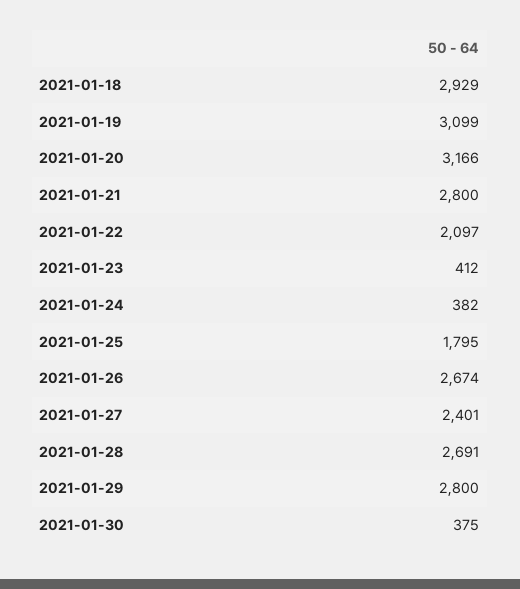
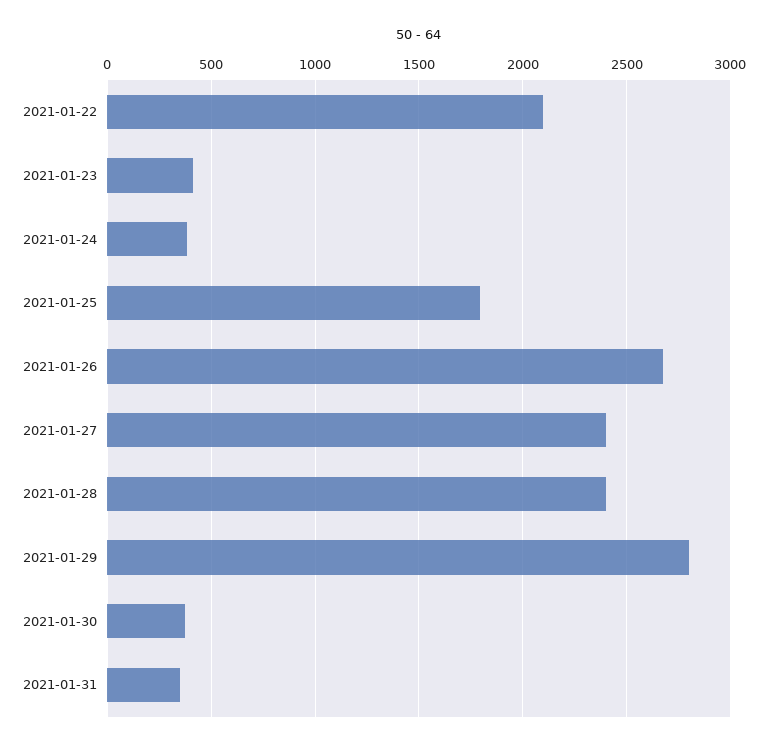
2021-01-18: 2929 -> none
2021-01-19: 3099 -> none
2021-01-20: 3166 -> none
2021-01-21: 2800 -> none
2021-01-28: 2691 -> 2400
2021-01-31: none -> 350

